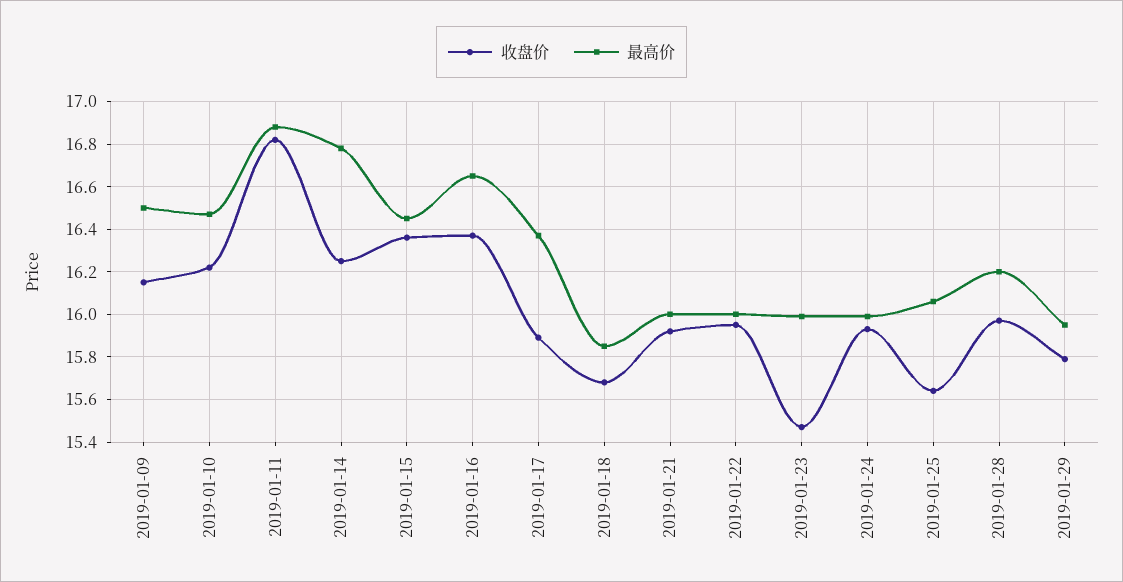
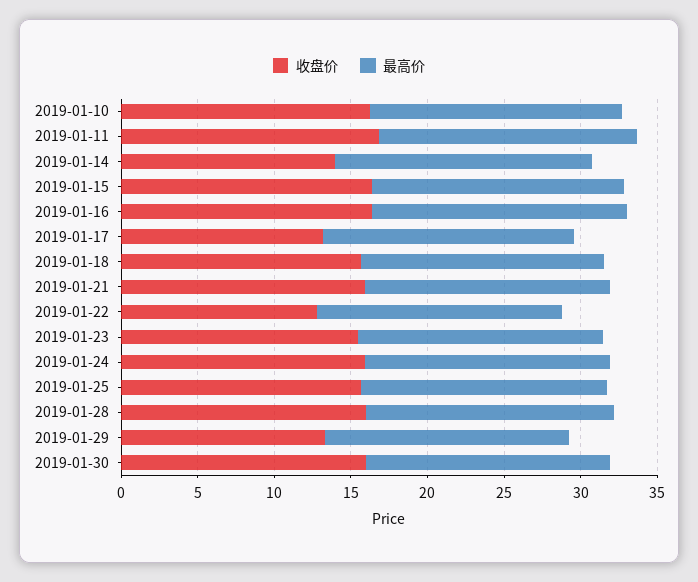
收盘价, 2019-01-09: 16.15 -> none
最高价, 2019-01-09: 16.5 -> none
收盘价, 2019-01-14: 16.25 -> 14
收盘价, 2019-01-17: 15.9 -> 13
收盘价, 2019-01-22: 15.95 -> 13
收盘价, 2019-01-29: 15.8 -> 13
收盘价, 2019-01-30: none -> 16
最高价, 2019-01-30: none -> 16

